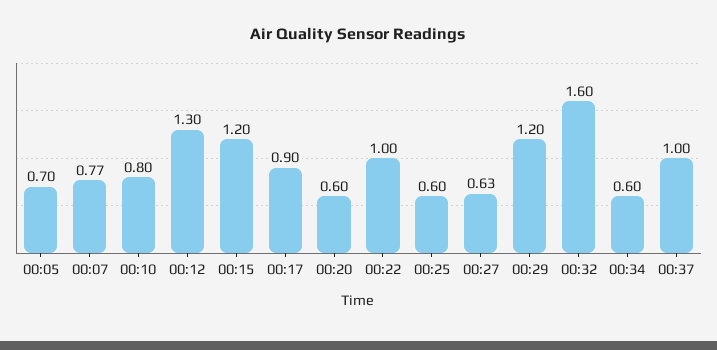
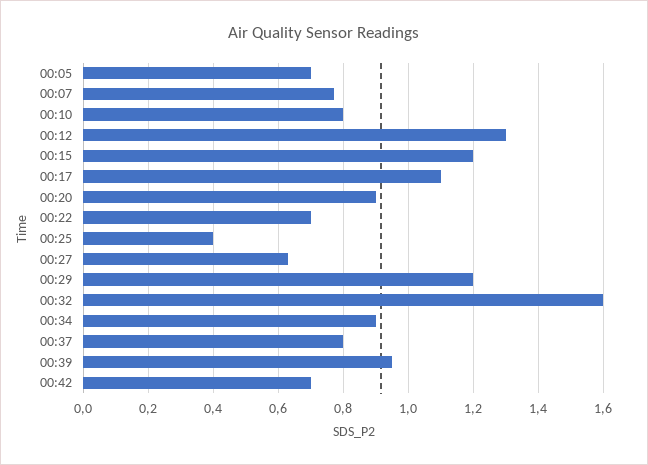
00:17: 0.9 -> 1.1
00:20: 0.6 -> 0.9
00:22: 1 -> 0.7
00:25: 0.6 -> 0.4
00:34: 0.6 -> 0.9
00:37: 1 -> 0.8
00:39: none -> 0.95
00:42: none -> 0.7

